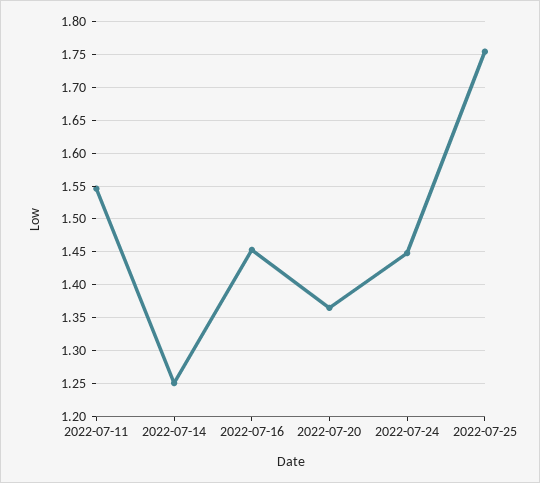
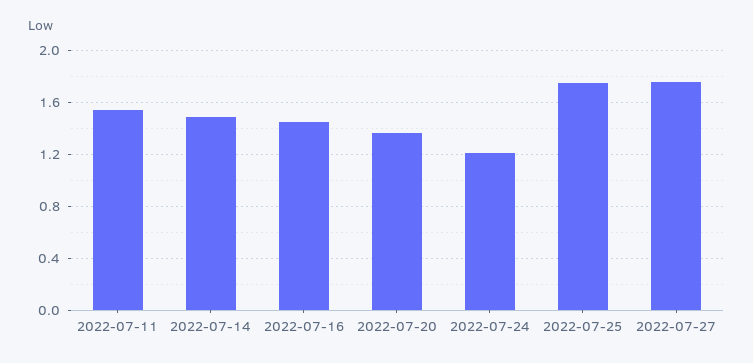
2022-07-14: 1.25 -> 1.5
2022-07-24: 1.45 -> 1.2
2022-07-27: none -> 1.75

